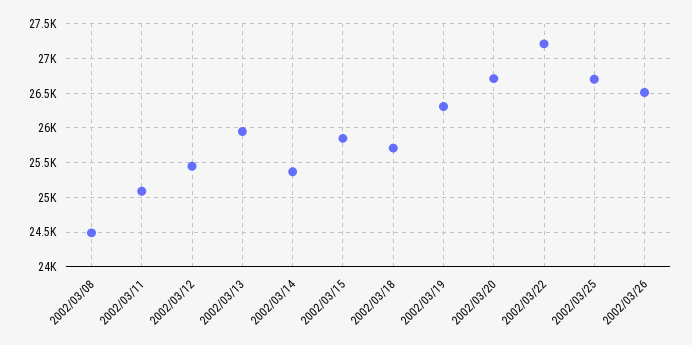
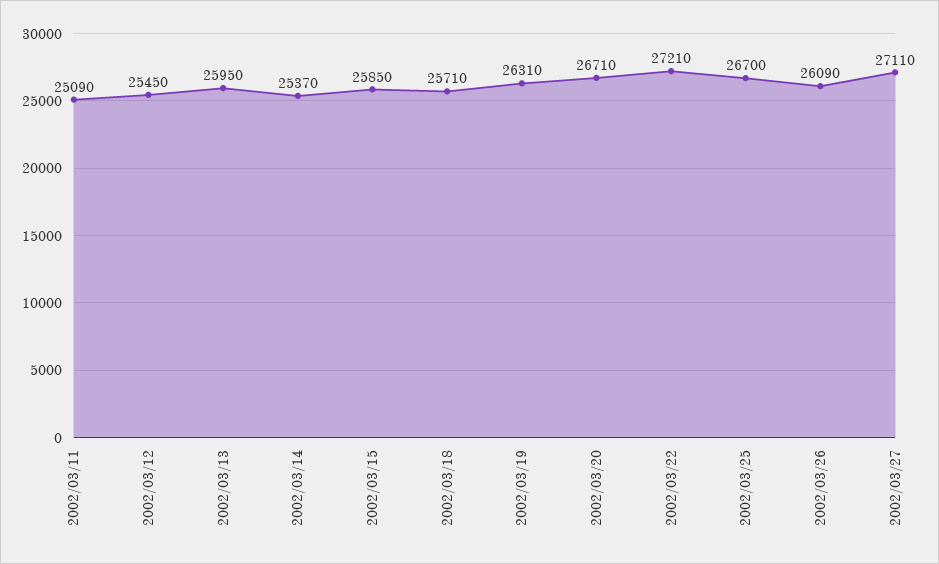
2002/03/08: 24500 -> none
2002/03/26: 26500 -> 26090
2002/03/27: none -> 27110

